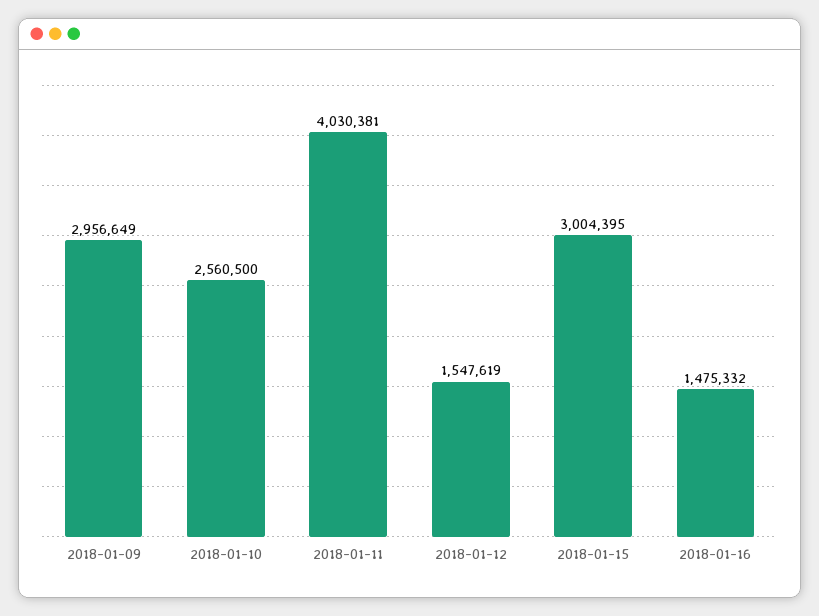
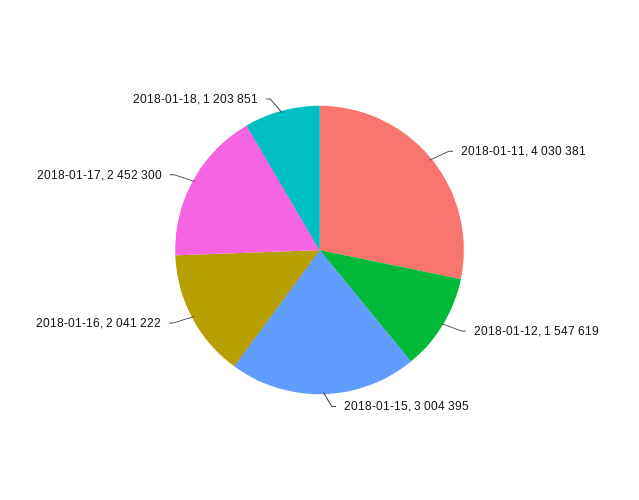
2018-01-09: 2956649 -> none
2018-01-10: 2560500 -> none
2018-01-16: 1475332 -> 2041222
2018-01-17: none -> 2452300
2018-01-18: none -> 1203851

